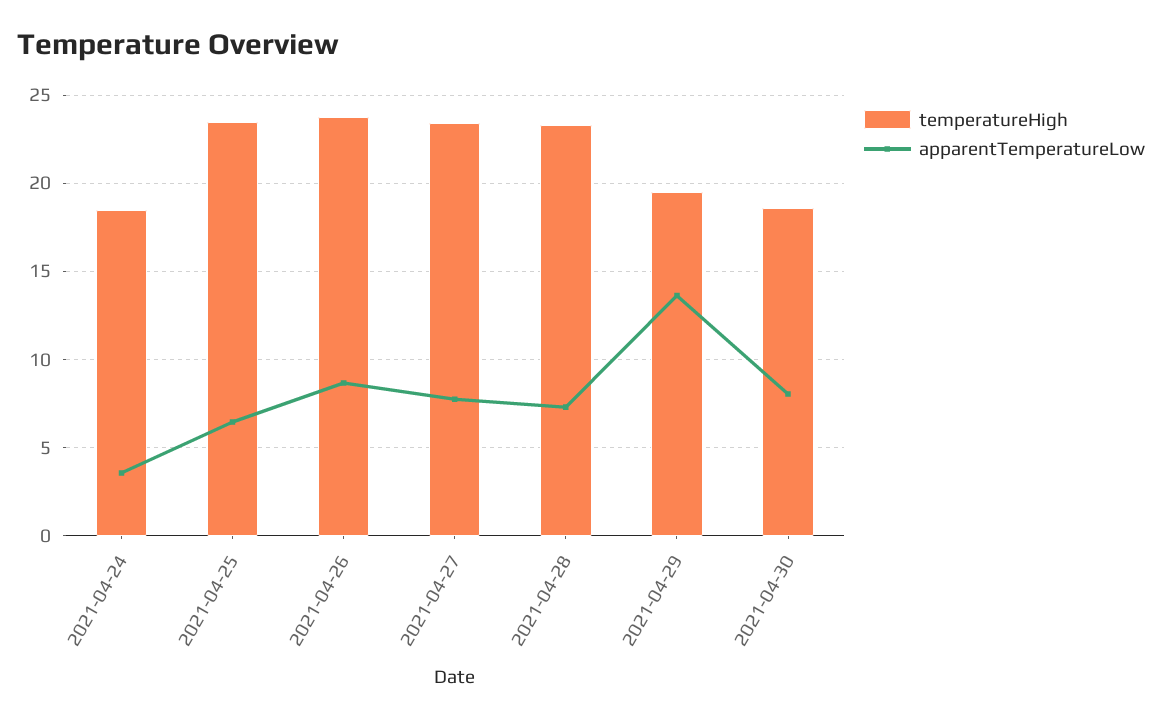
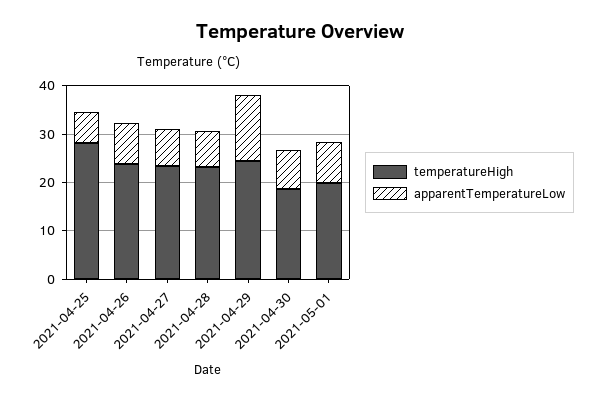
temperatureHigh, 2021-04-24: 18.5 -> none
apparentTemperatureLow, 2021-04-24: 3.5 -> none
temperatureHigh, 2021-04-25: 23.5 -> 28
temperatureHigh, 2021-04-29: 19.5 -> 24
temperatureHigh, 2021-05-01: none -> 20
apparentTemperatureLow, 2021-05-01: none -> 8

